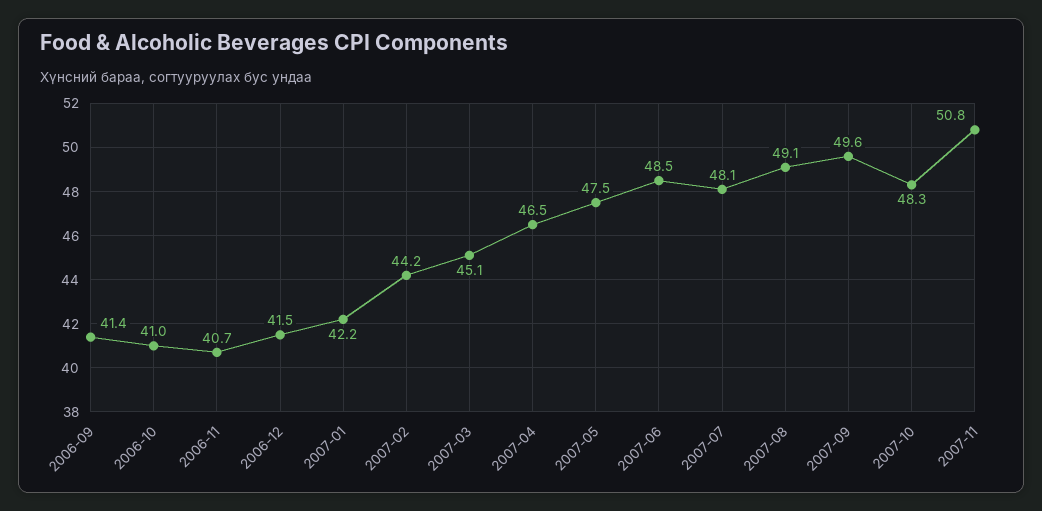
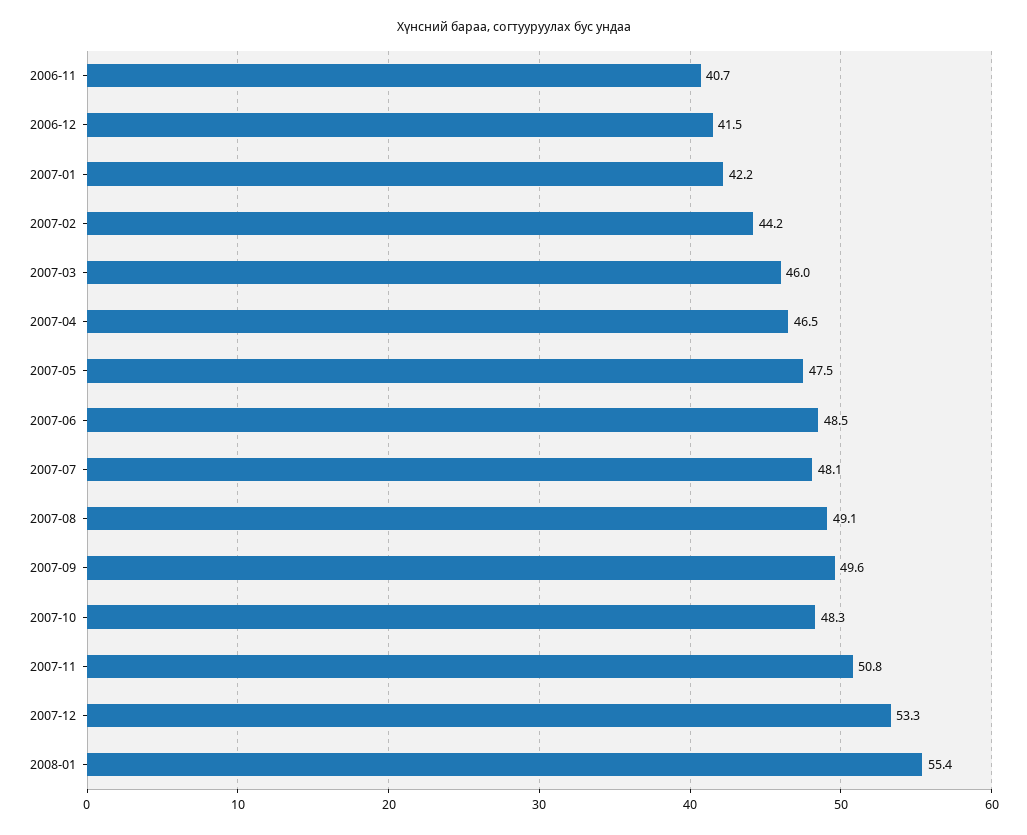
2006-09: 41.4 -> none
2006-10: 41 -> none
2007-03: 45.1 -> 46
2007-12: none -> 53.3
2008-01: none -> 55.4

